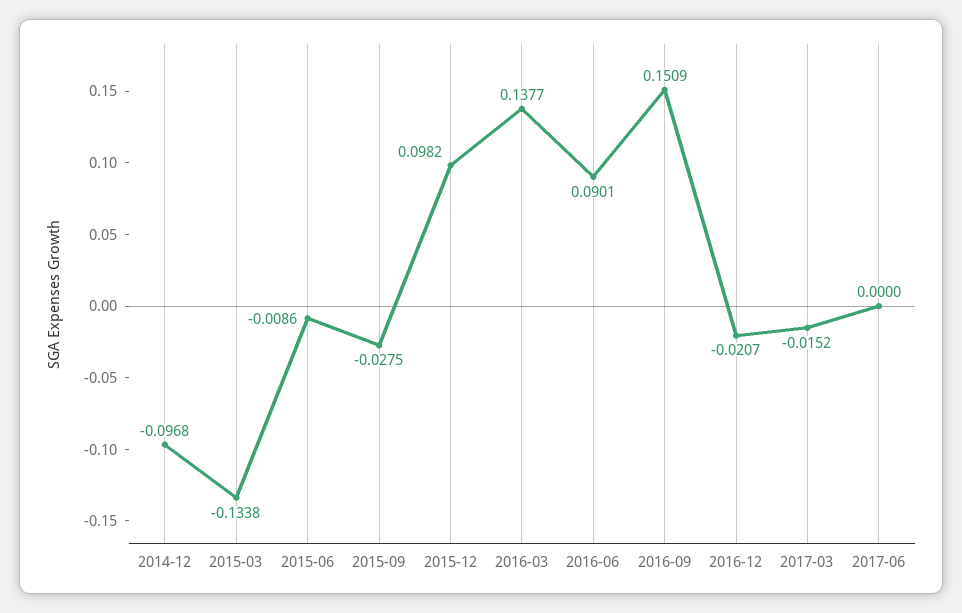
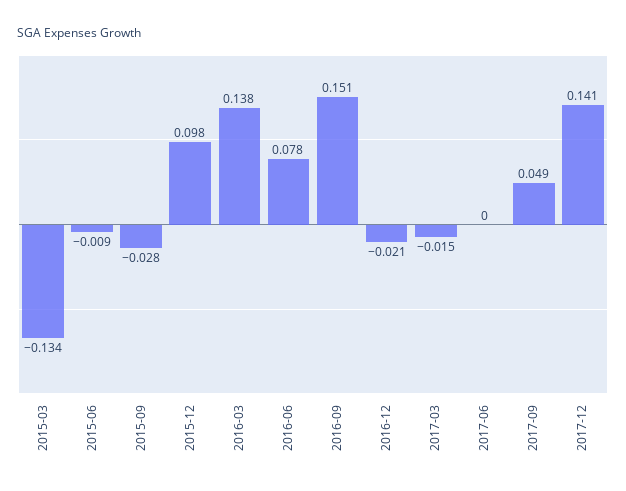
2014-12: -0.0968 -> none
2016-06: 0.0901 -> 0.078
2017-09: none -> 0.049
2017-12: none -> 0.141

